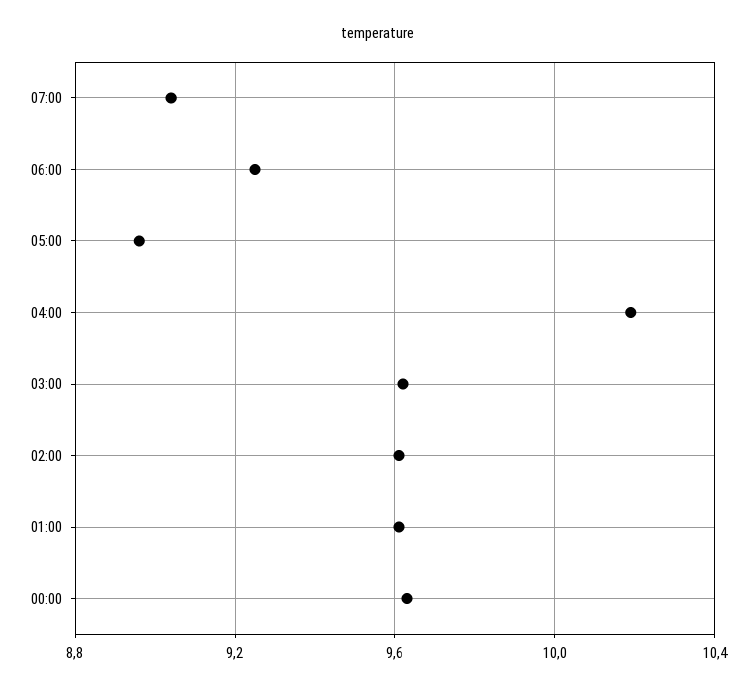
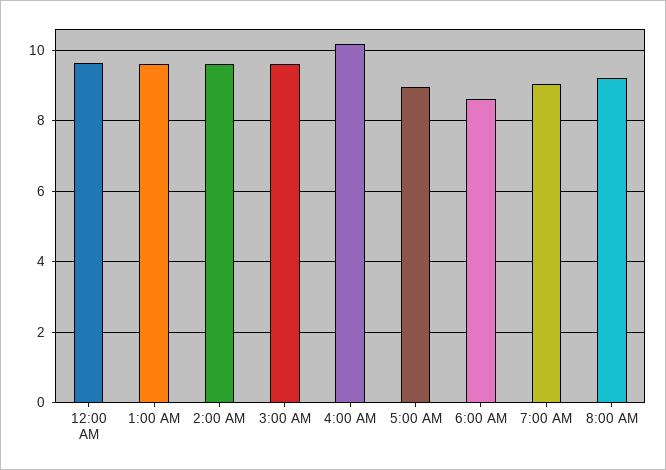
06:00: 9.25 -> 8.6
8:00 AM: none -> 9.2

